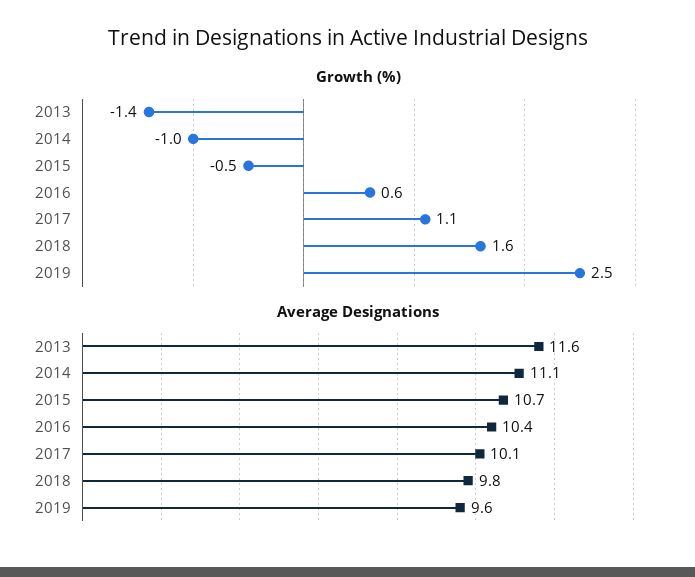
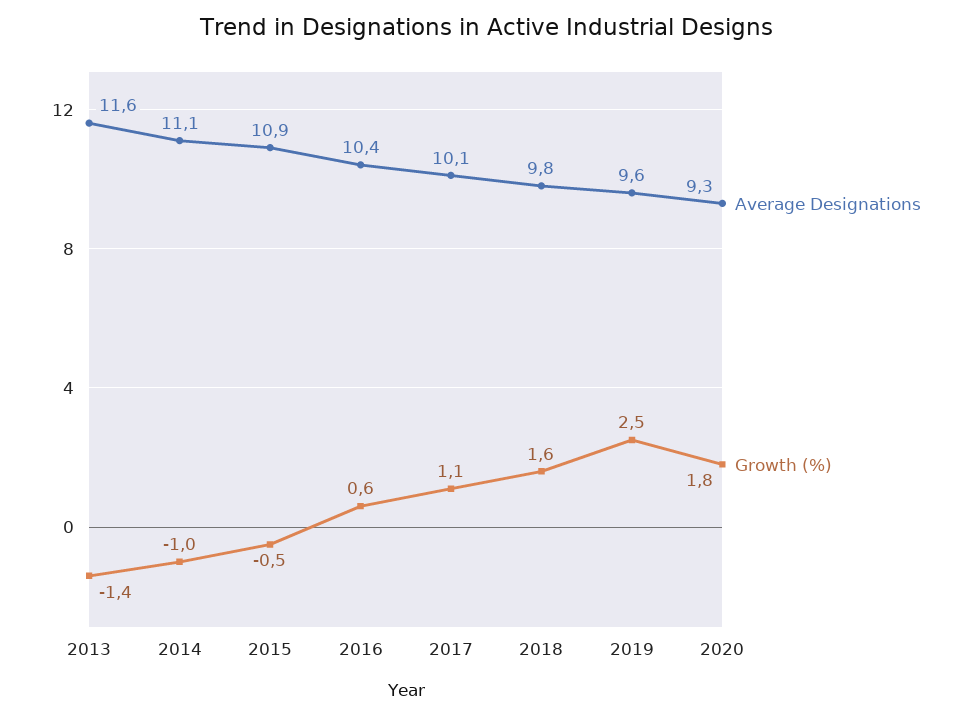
Average Designations, 2015: 10.7 -> 10.9
Average Designations, 2020: none -> 9.3
Growth (%), 2020: none -> 1.8

